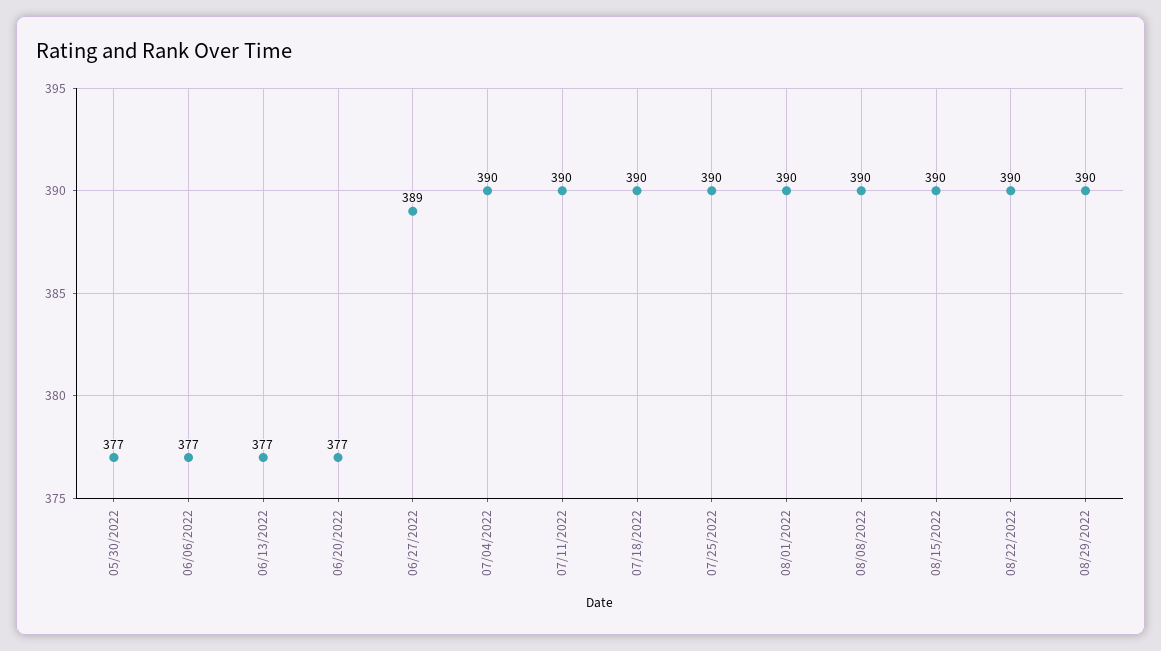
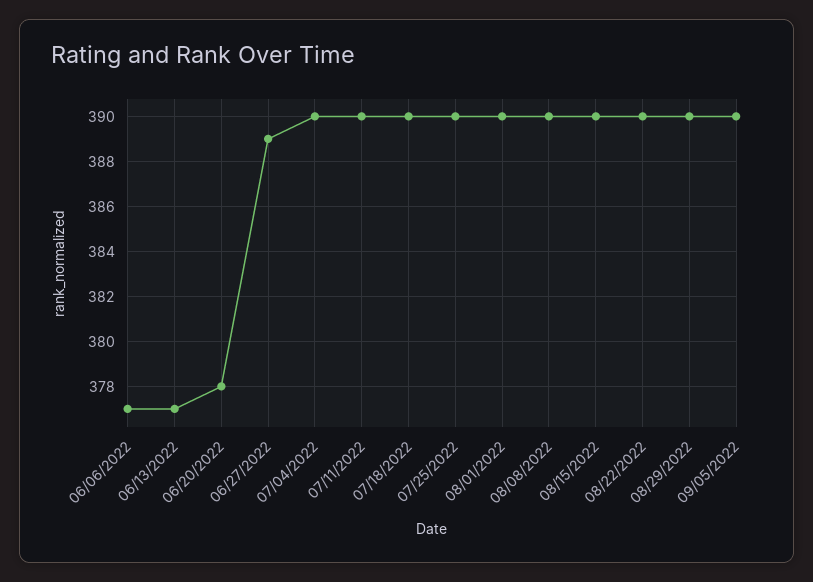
05/30/2022: 377 -> none
06/20/2022: 377 -> 378
09/05/2022: none -> 390

